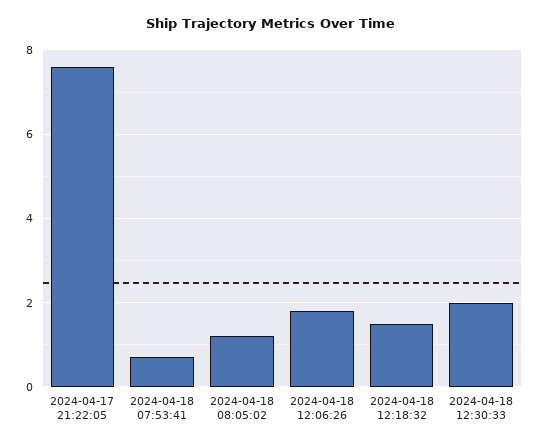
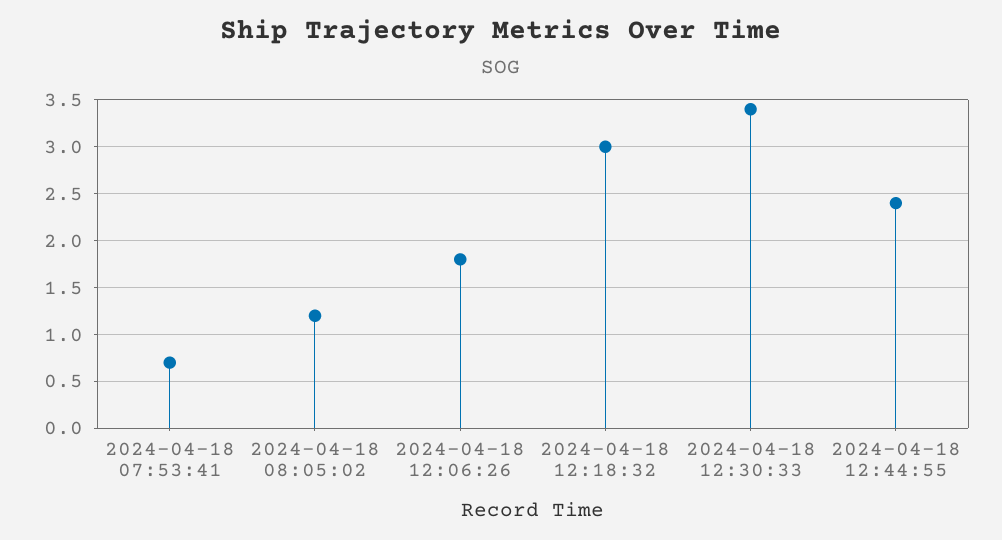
2024-04-17 21:22:05: 7.5 -> none
2024-04-18 12:18:32: 1.5 -> 3
2024-04-18 12:30:33: 2 -> 3.4
2024-04-18 12:44:55: none -> 2.4

